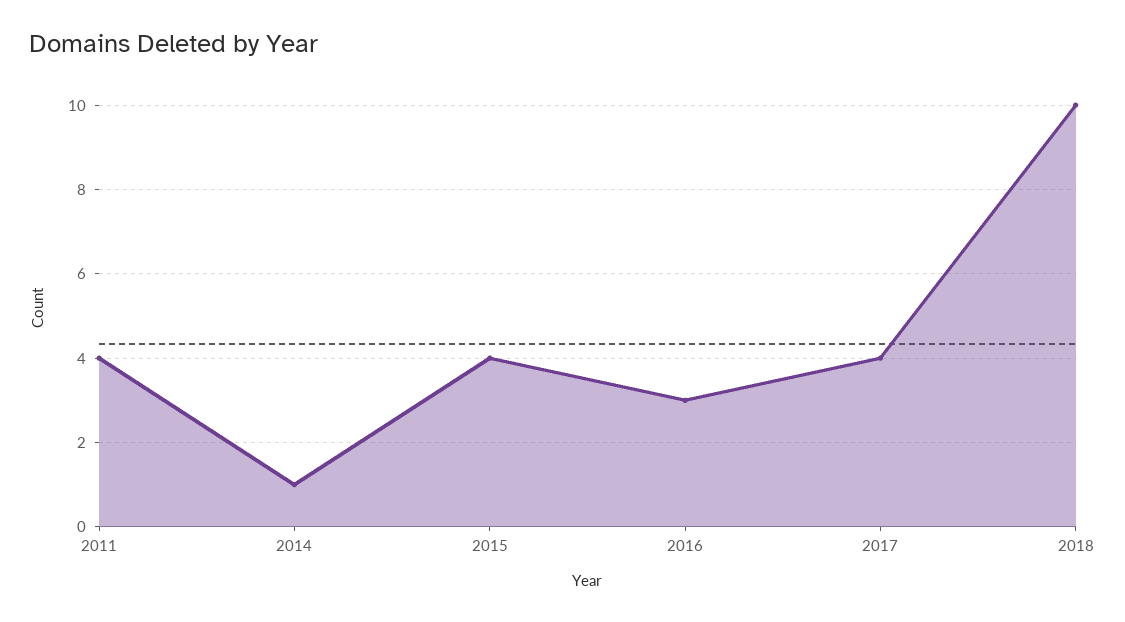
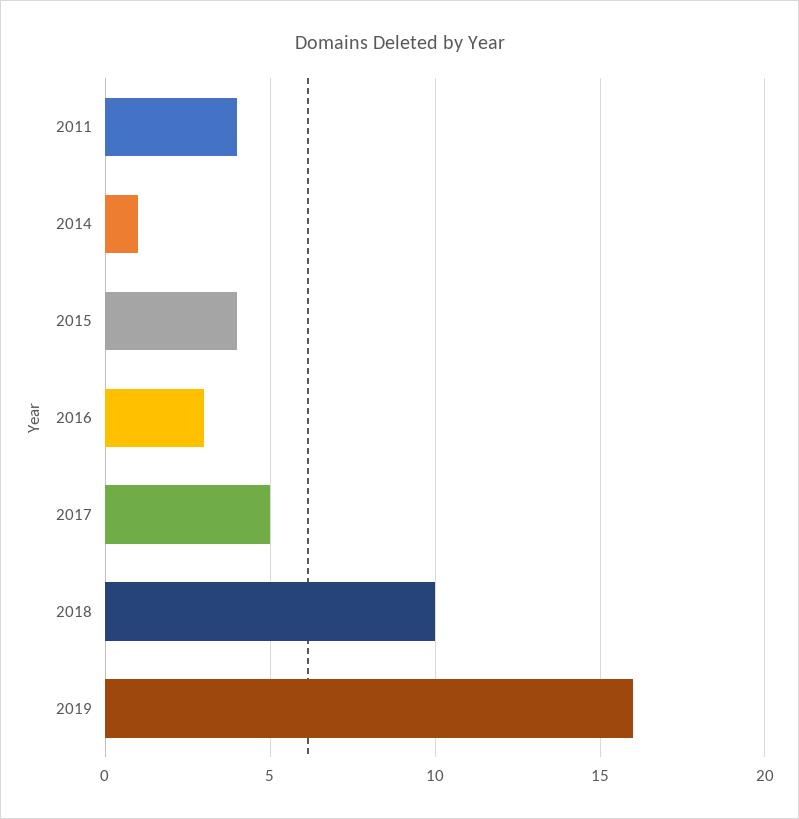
2017: 4 -> 5
2019: none -> 16

